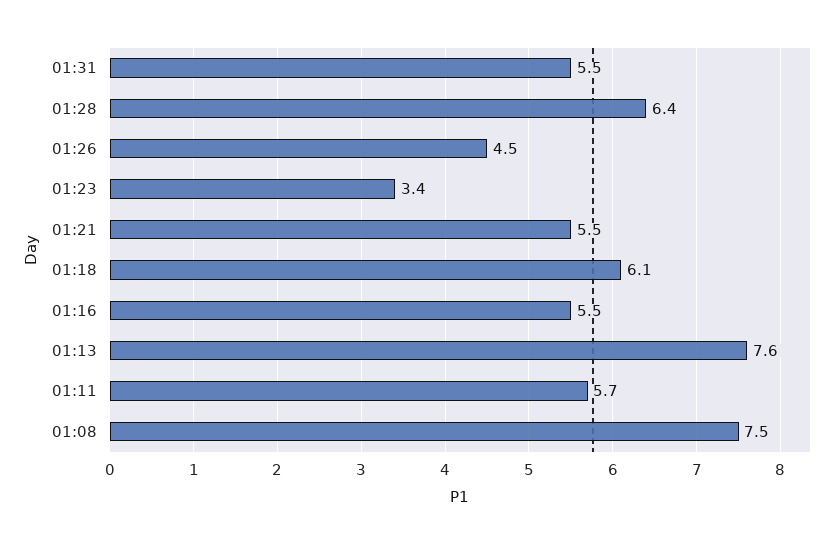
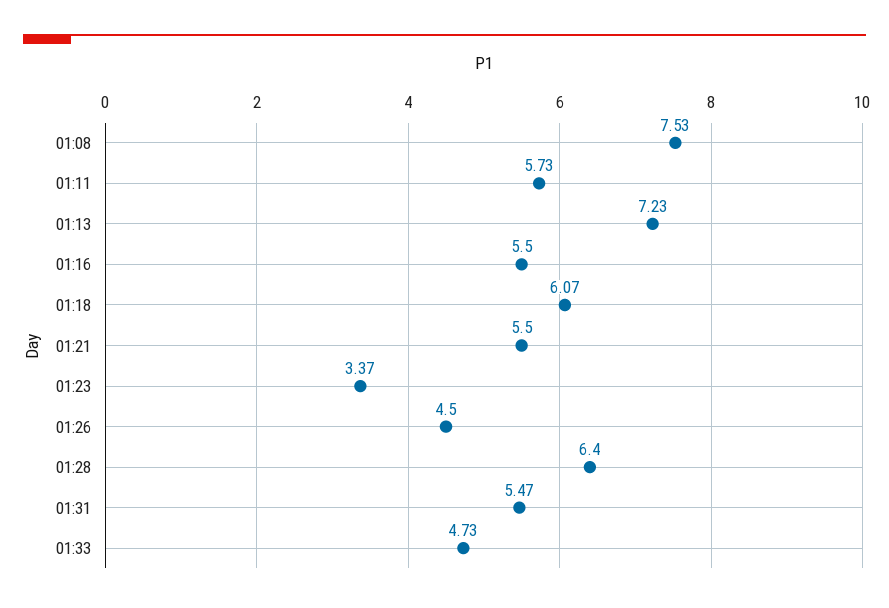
01:13: 7.6 -> 7.23
01:33: none -> 4.73

